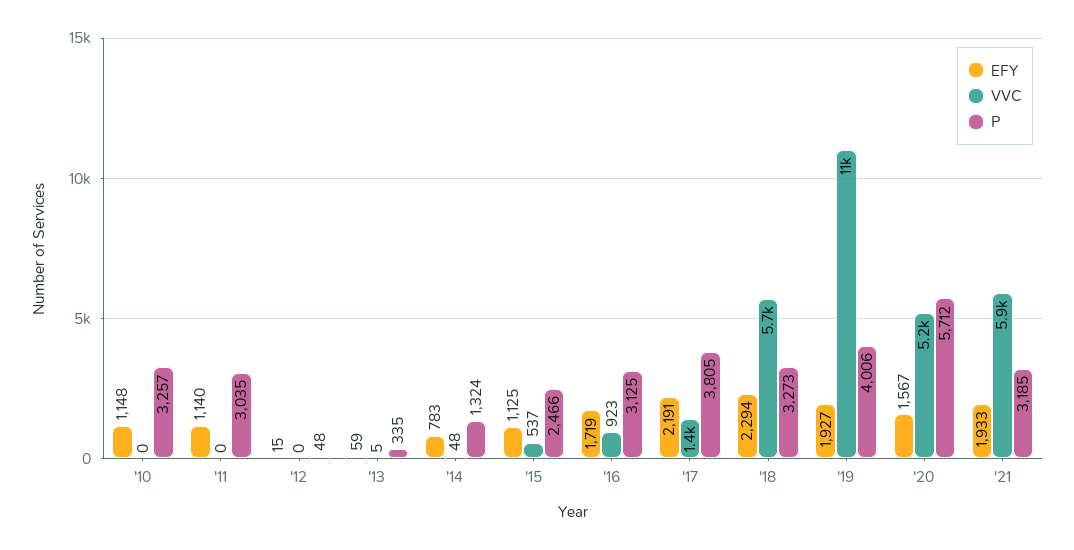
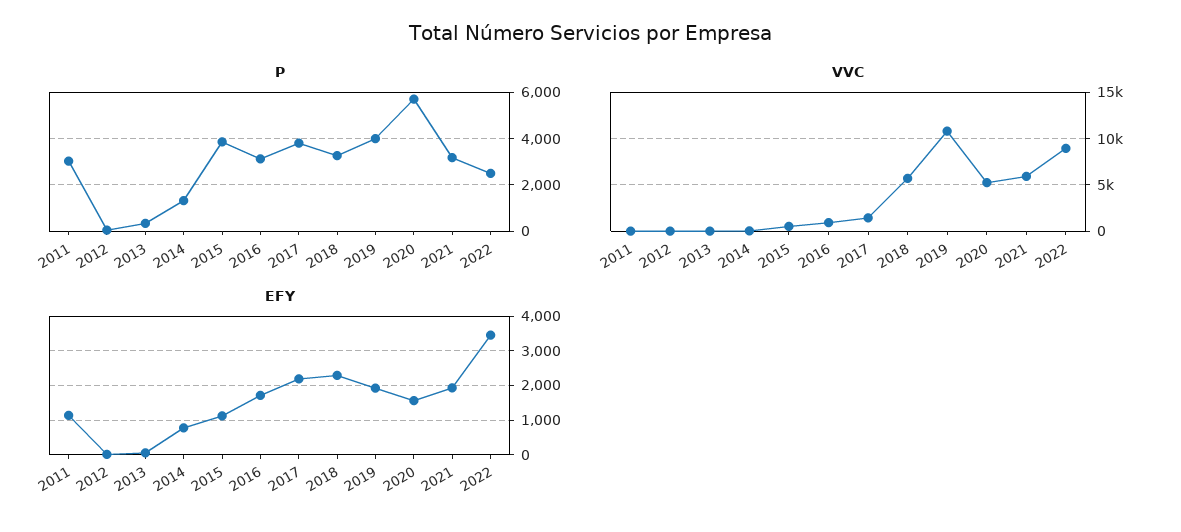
EFY, '10: 1148 -> none
VVC, '10: 0 -> none
P, '10: 3257 -> none
P, '15: 2466 -> 4000
P, 2022: none -> 2500
VVC, 2022: none -> 9000
EFY, 2022: none -> 3400

